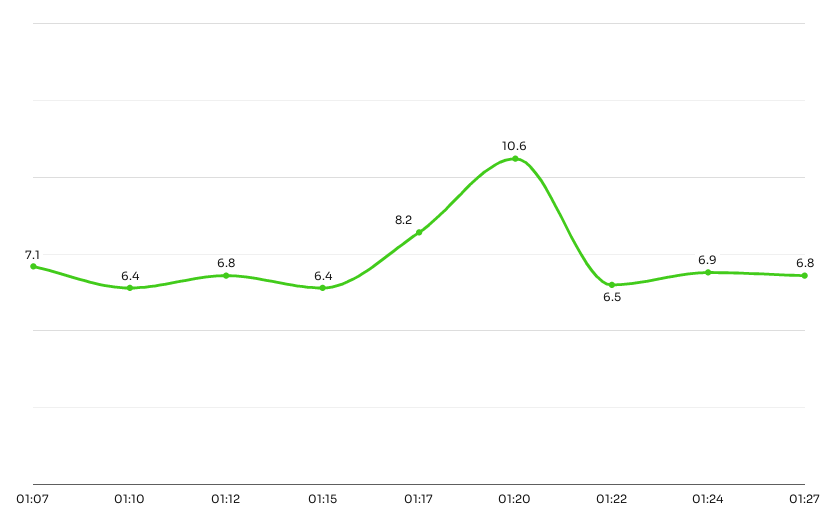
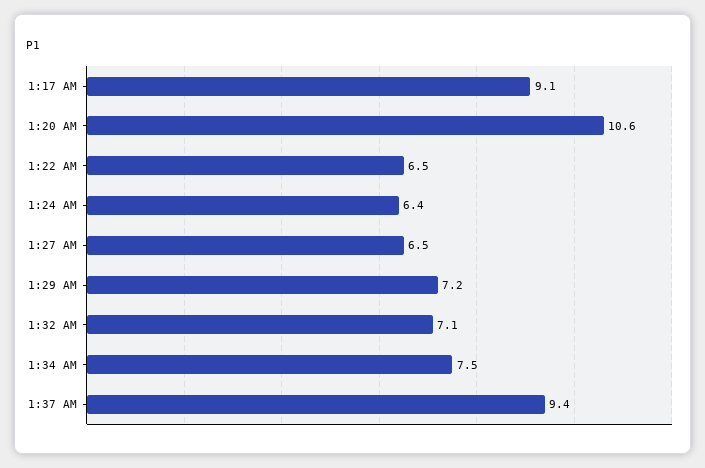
01:07: 7.1 -> none
01:10: 6.4 -> none
01:12: 6.8 -> none
01:15: 6.4 -> none
01:17: 8.2 -> 9.1
01:24: 6.9 -> 6.4
01:27: 6.8 -> 6.5
1:29 AM: none -> 7.2
1:32 AM: none -> 7.1
1:34 AM: none -> 7.5
1:37 AM: none -> 9.4

